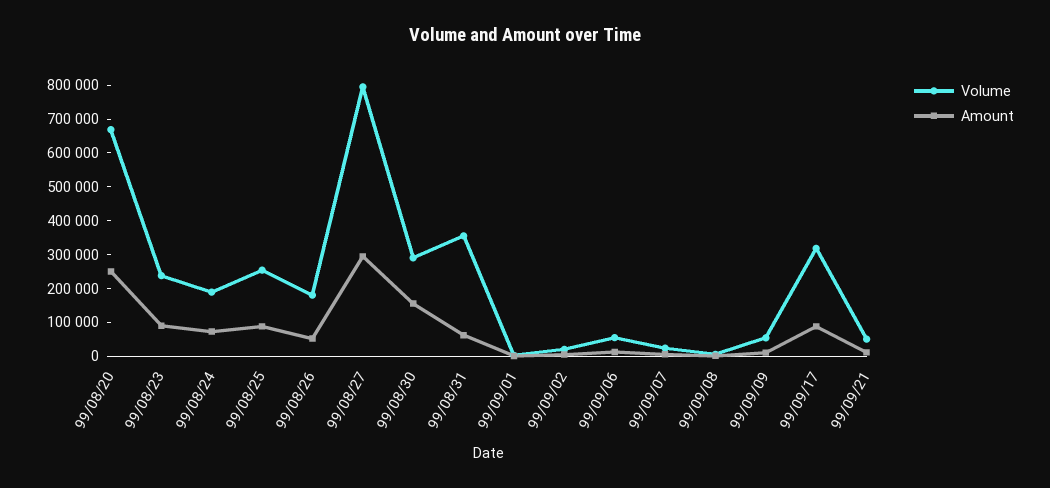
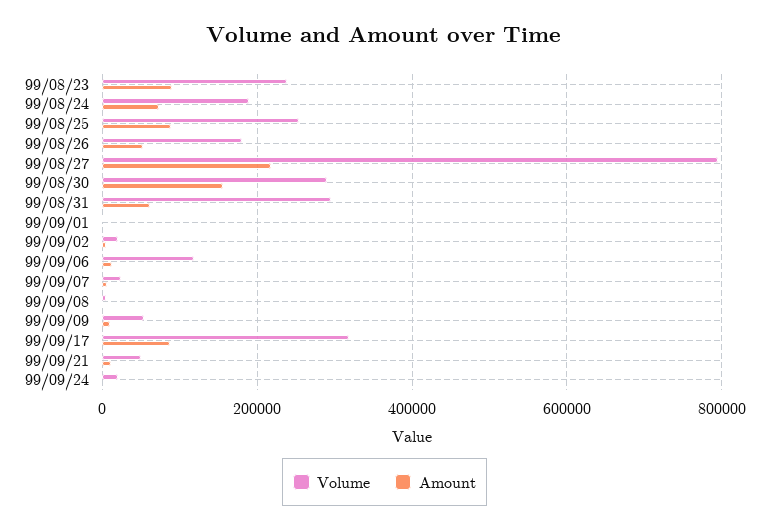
Volume, 99/08/20: 675000 -> none
Amount, 99/08/20: 250000 -> none
Amount, 99/08/27: 300000 -> 220000
Volume, 99/08/31: 350000 -> 300000
Volume, 99/09/06: 50000 -> 120000
Volume, 99/09/24: none -> 20000
Amount, 99/09/24: none -> 0

